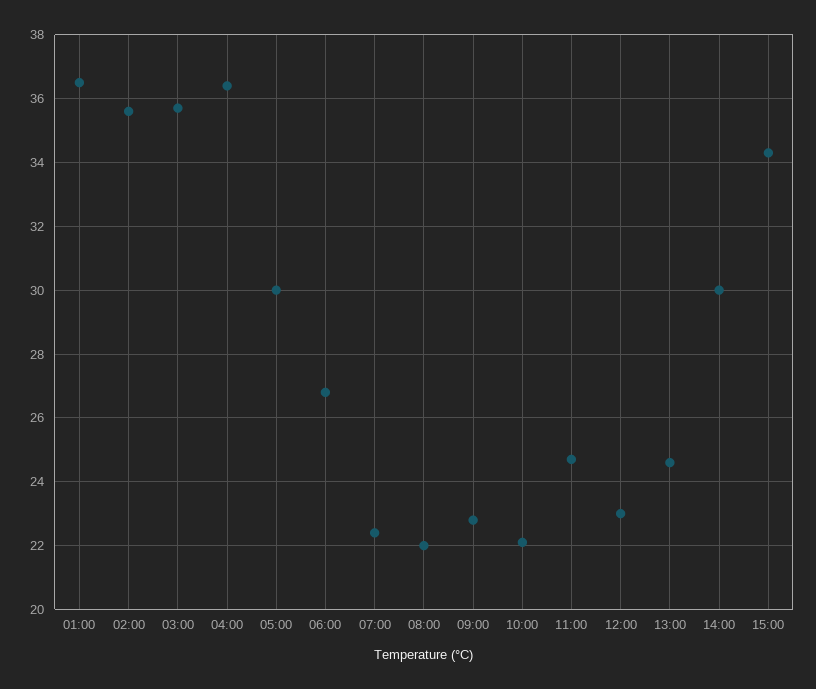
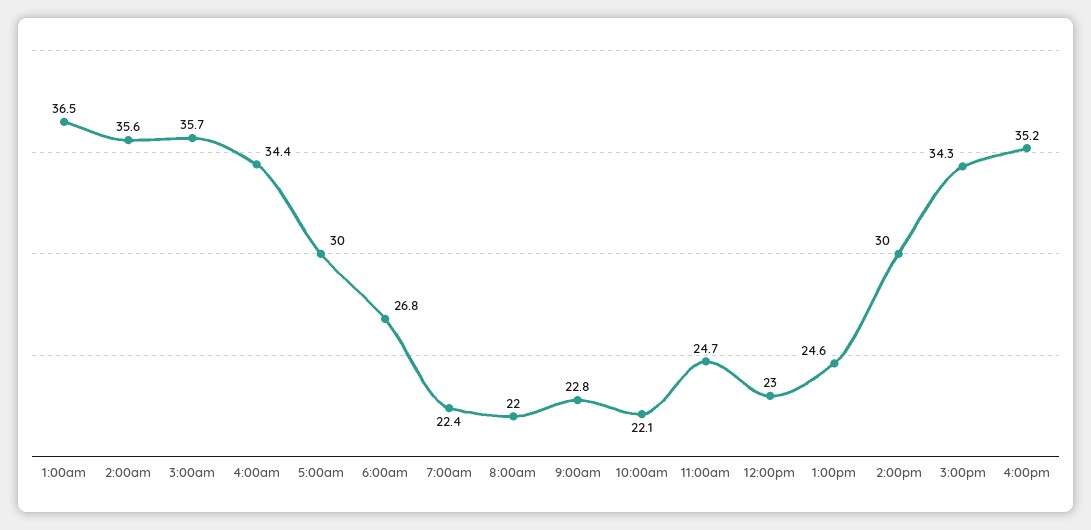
04:00: 36.5 -> 34.4
4:00pm: none -> 35.2

